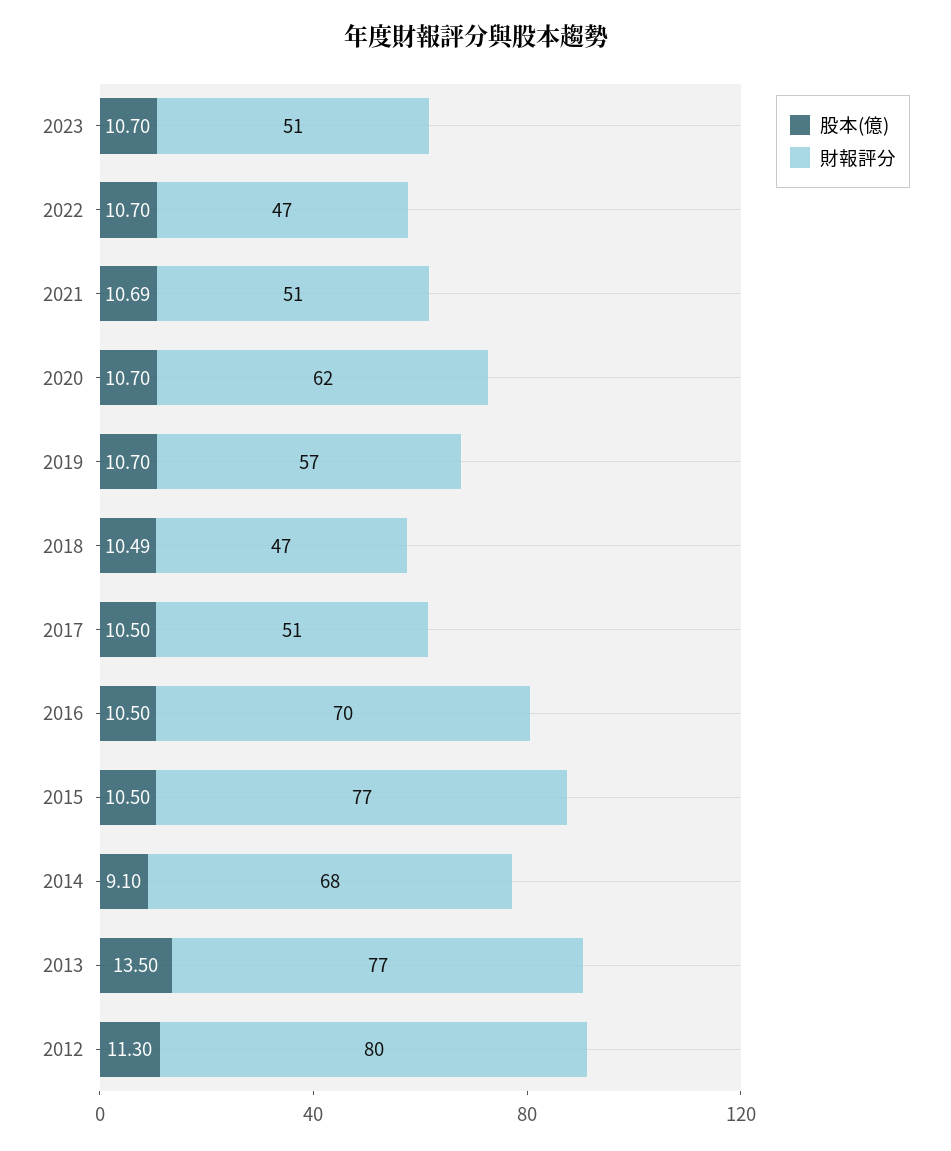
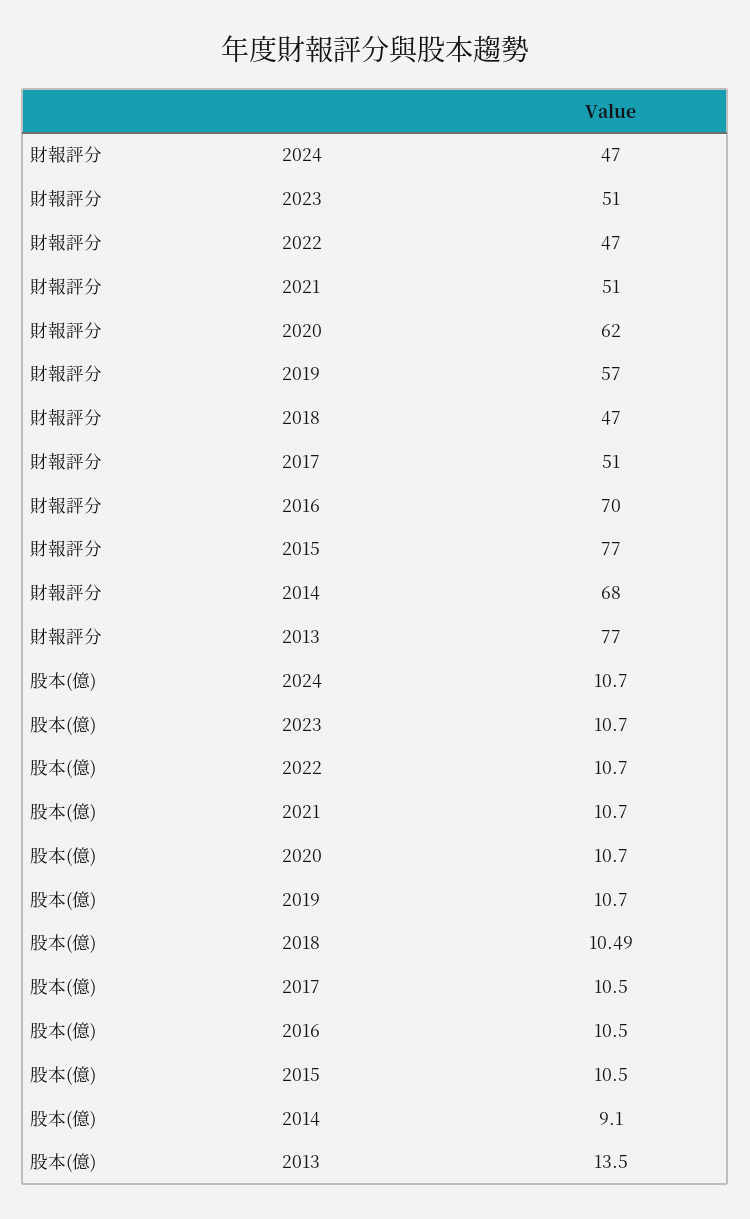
股本(億), 2021: 10.69 -> 10.7
股本(億), 2012: 11.3 -> none
財報評分, 2012: 80 -> none
財報評分, 2024: none -> 47
股本(億), 2024: none -> 10.7

